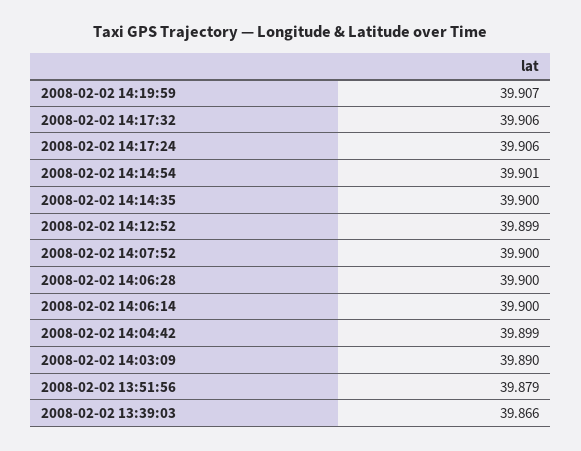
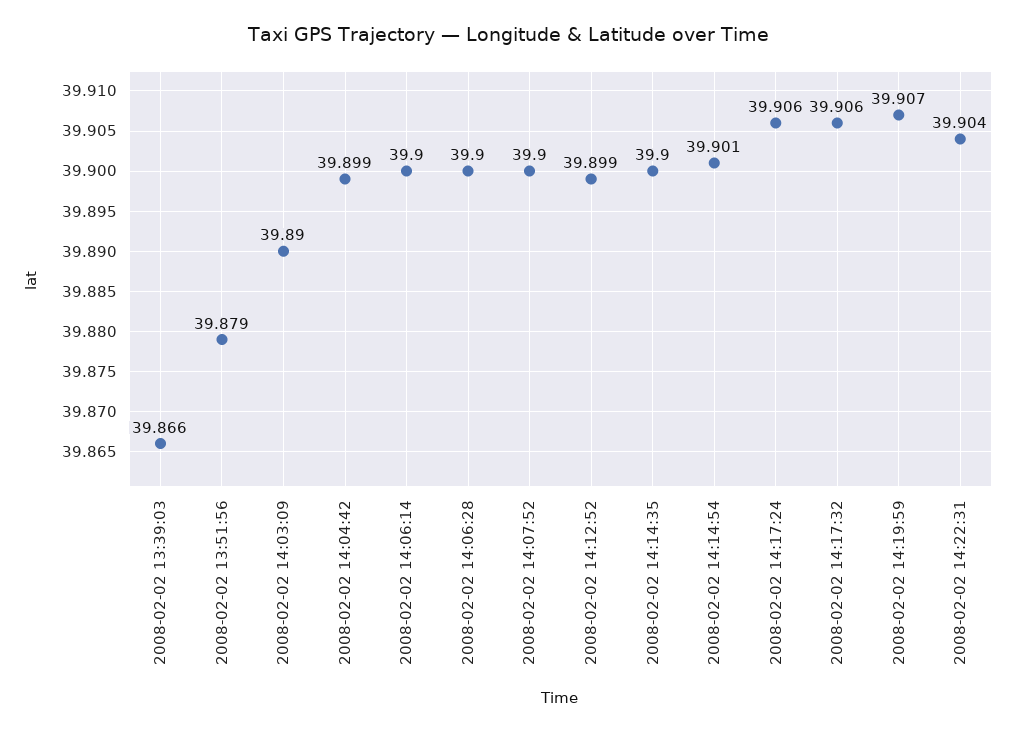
2008-02-02 14:22:31: none -> 39.904

